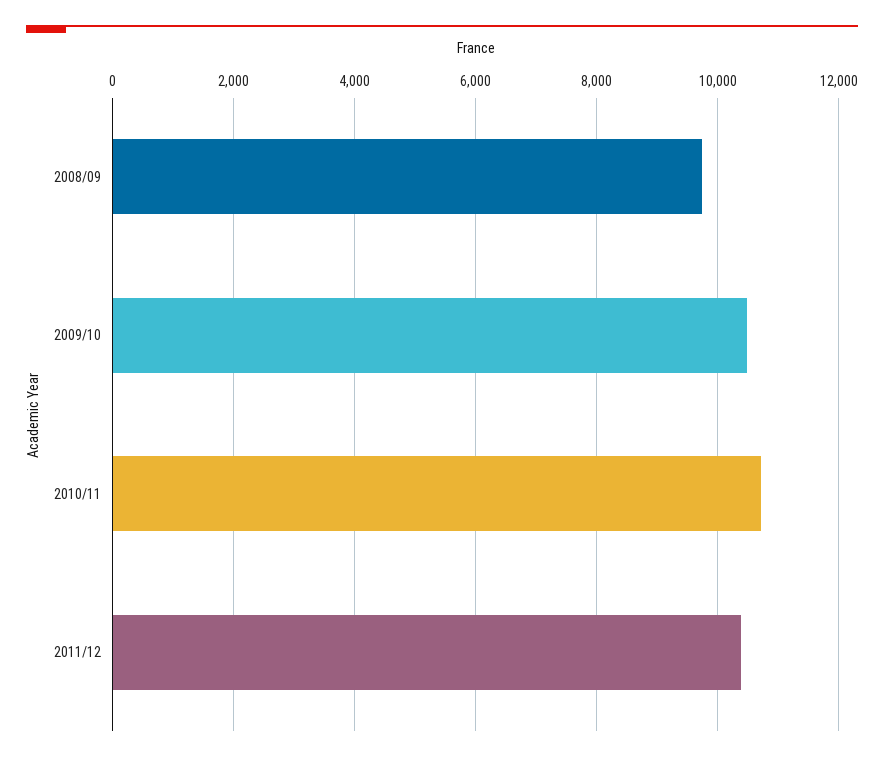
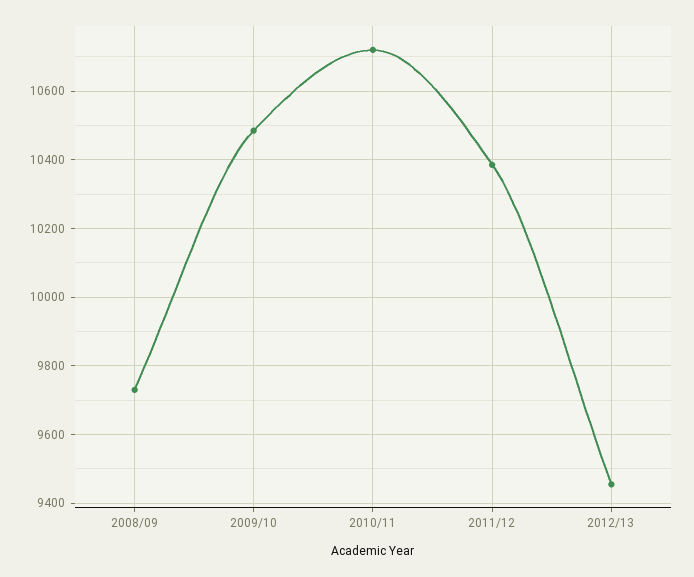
2012/13: none -> 9460

